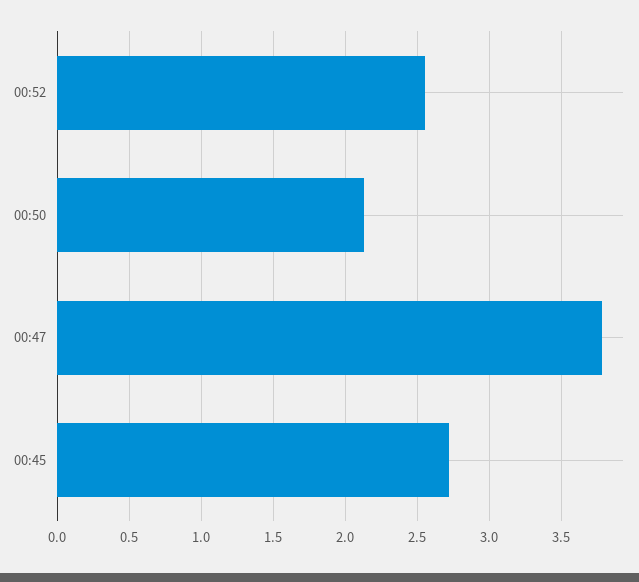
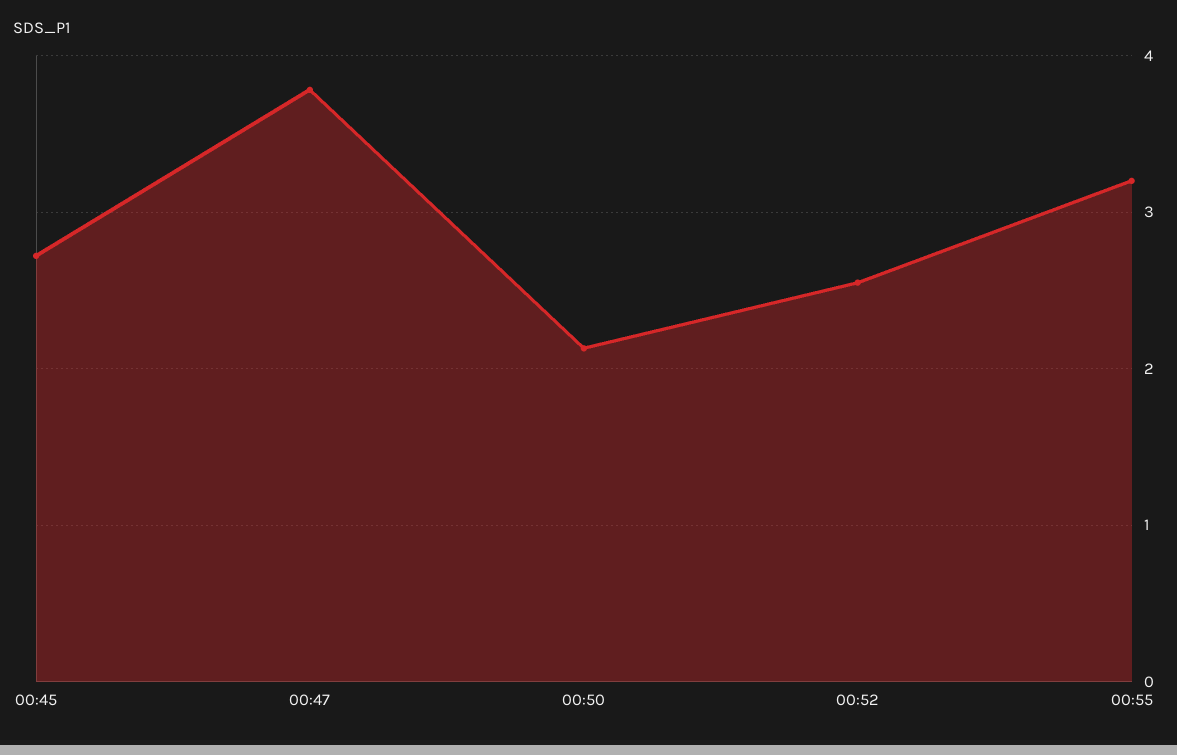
00:55: none -> 3.2

